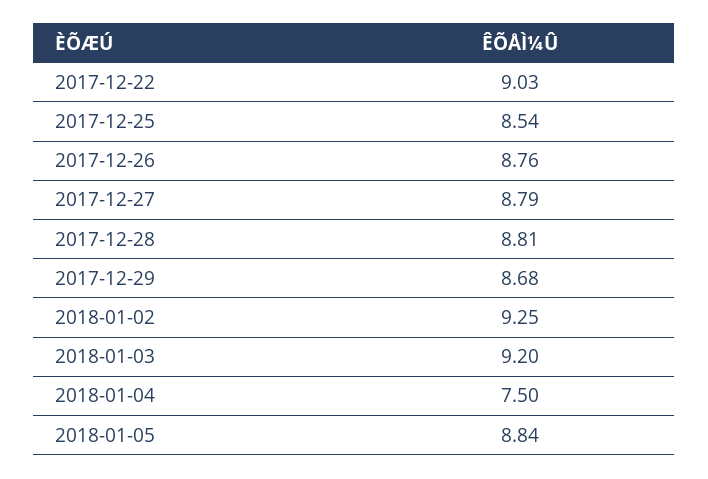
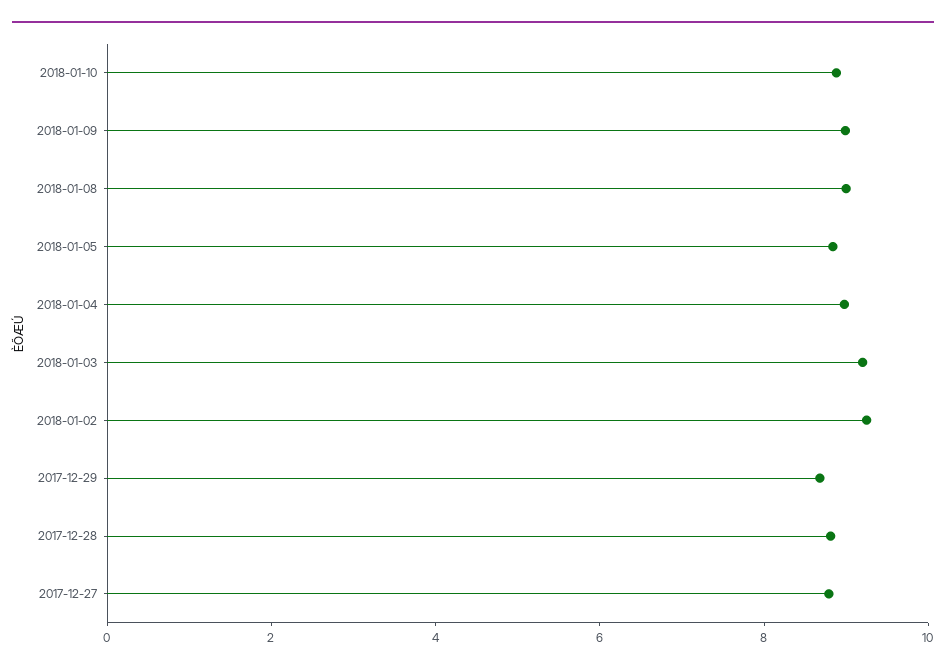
2017-12-22: 9.03 -> none
2017-12-25: 8.54 -> none
2017-12-26: 8.76 -> none
2018-01-04: 7.5 -> 9
2018-01-10: none -> 9
2018-01-09: none -> 9
2018-01-08: none -> 9

